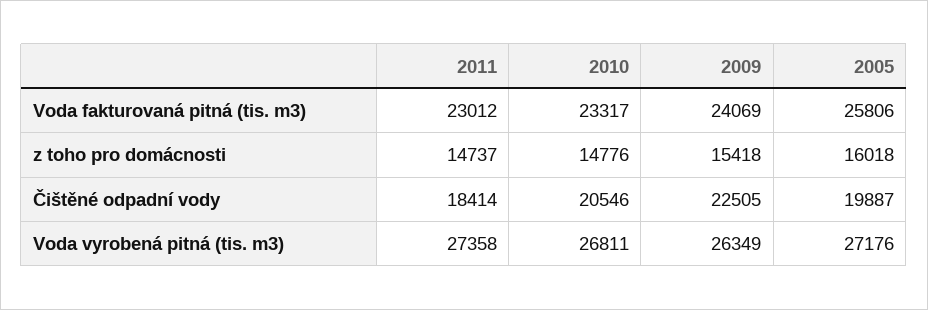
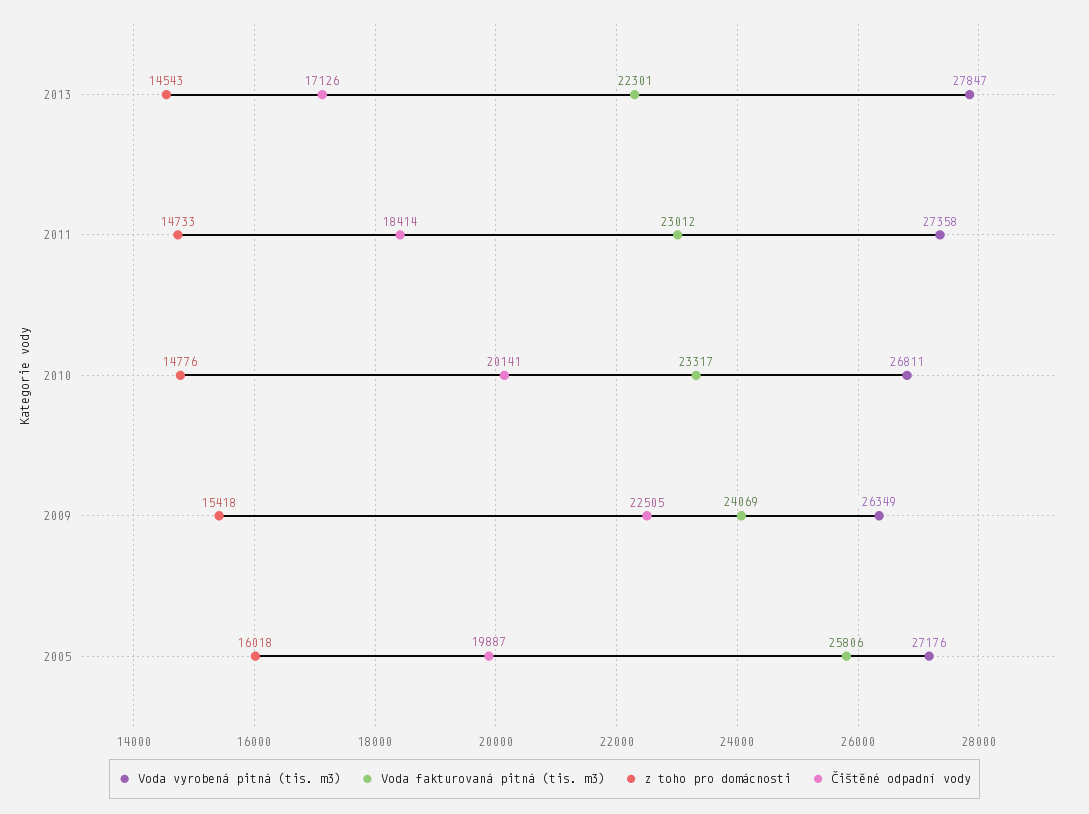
z toho pro domácnosti, 2011: 14737 -> 14733
Čištěné odpadní vody, 2010: 20546 -> 20141
Voda vyrobená pitná (tis. m3), 2013: none -> 27847
Voda fakturovaná pitná (tis. m3), 2013: none -> 22301
z toho pro domácnosti, 2013: none -> 14543
Čištěné odpadní vody, 2013: none -> 17126

